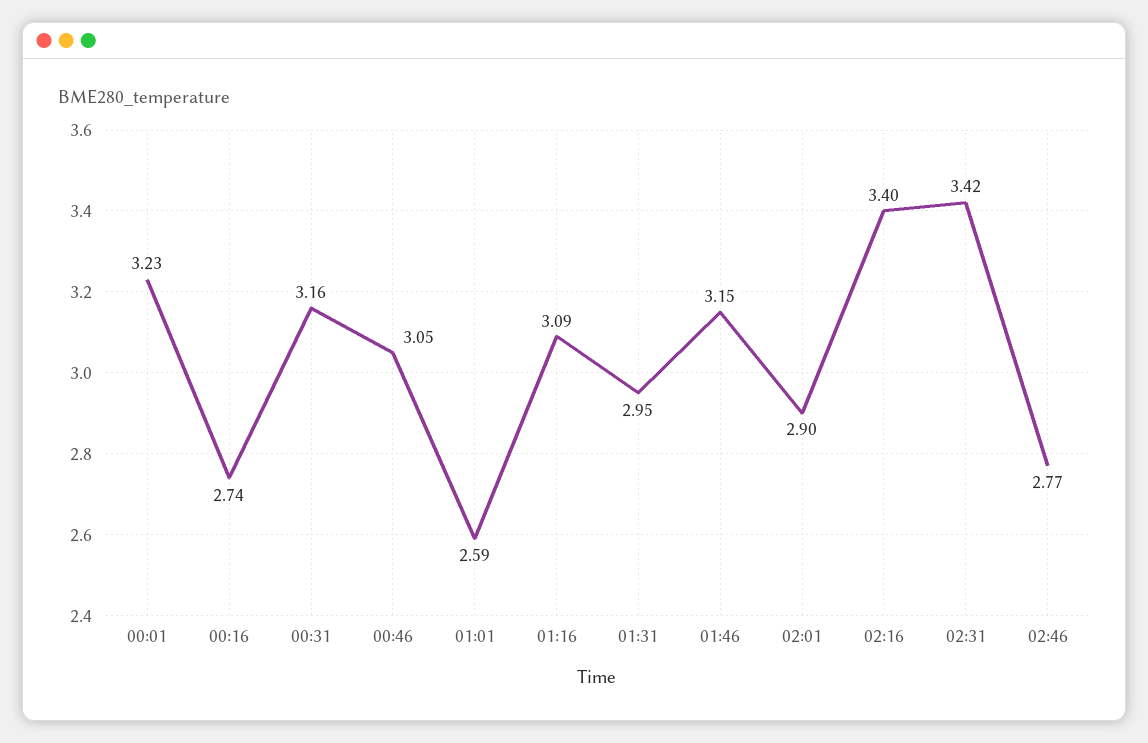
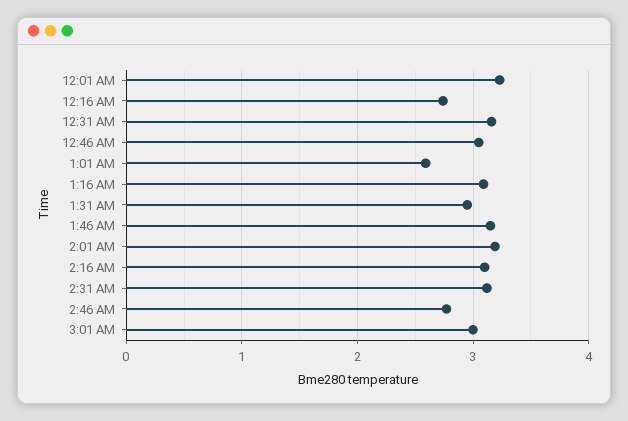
02:01: 2.9 -> 3.2
02:16: 3.4 -> 3.1
02:31: 3.42 -> 3.1
3:01 AM: none -> 3

